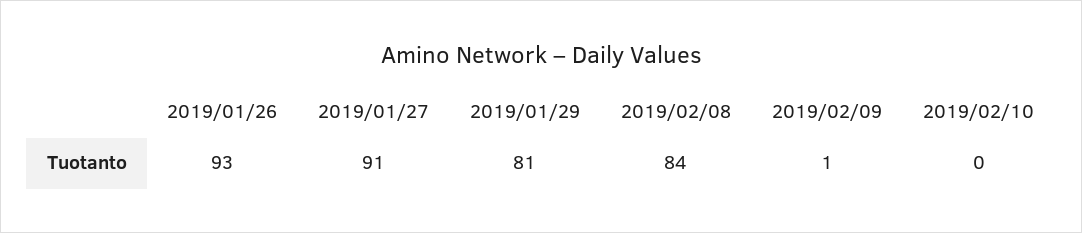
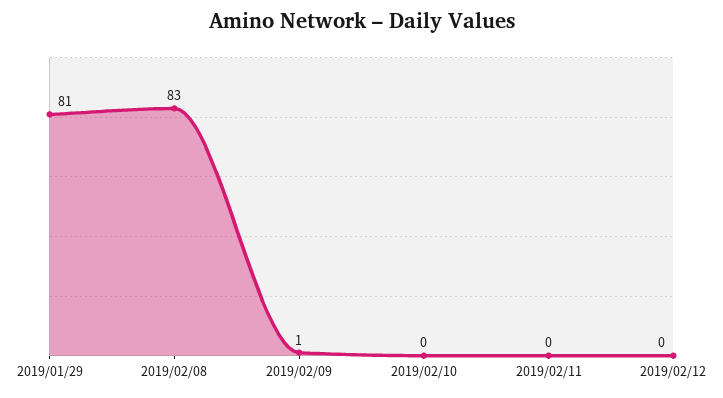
2019/01/26: 93 -> none
2019/01/27: 91 -> none
2019/02/08: 84 -> 83
2019/02/11: none -> 0
2019/02/12: none -> 0

